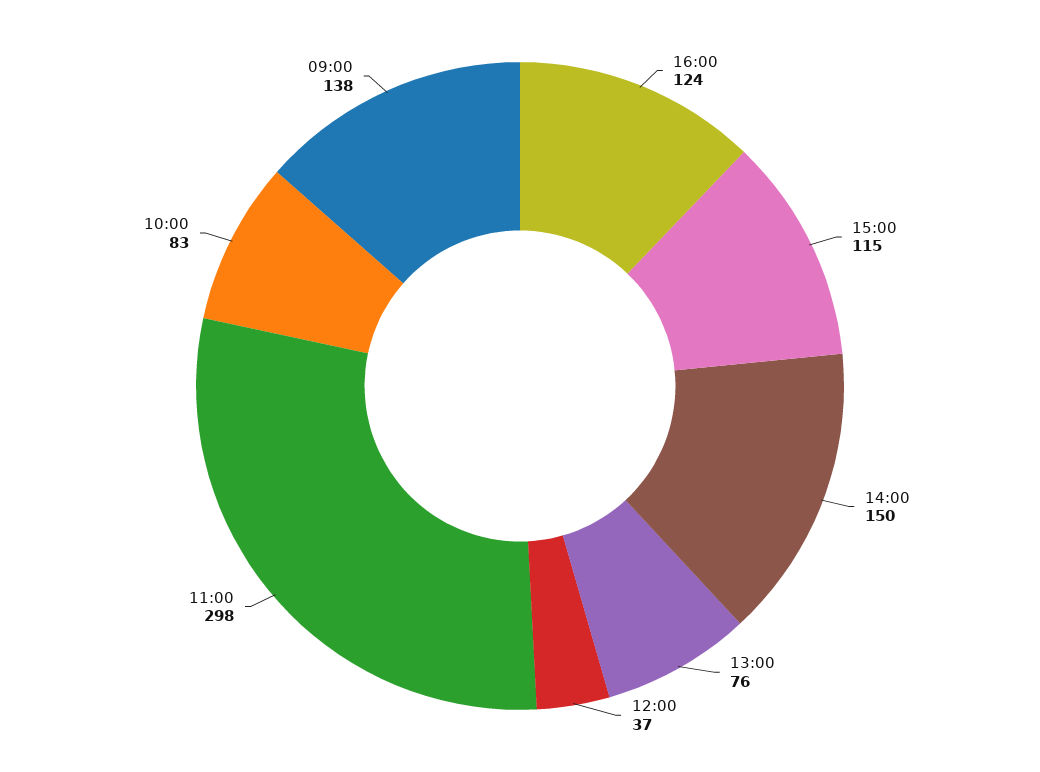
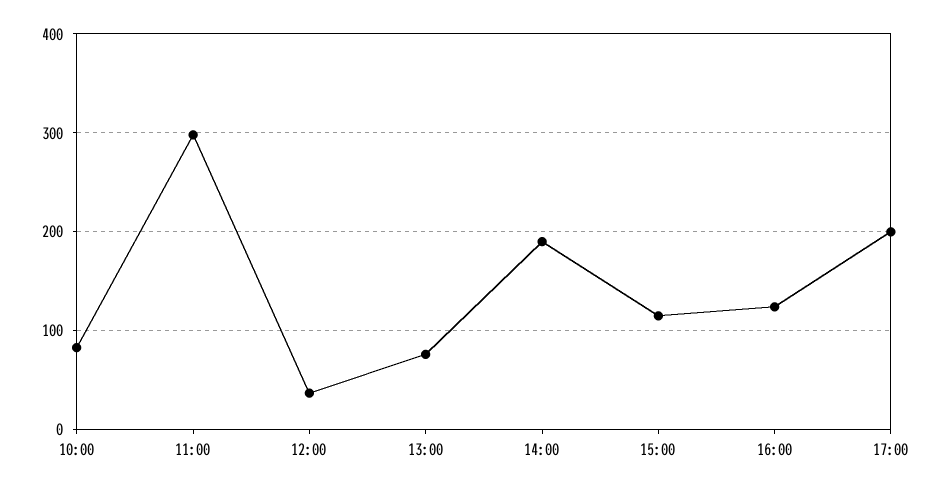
14:00: 150 -> 190
09:00: 138 -> none
17:00: none -> 200

